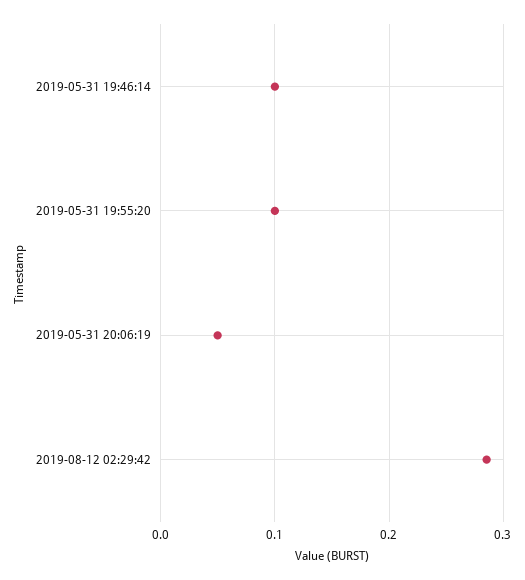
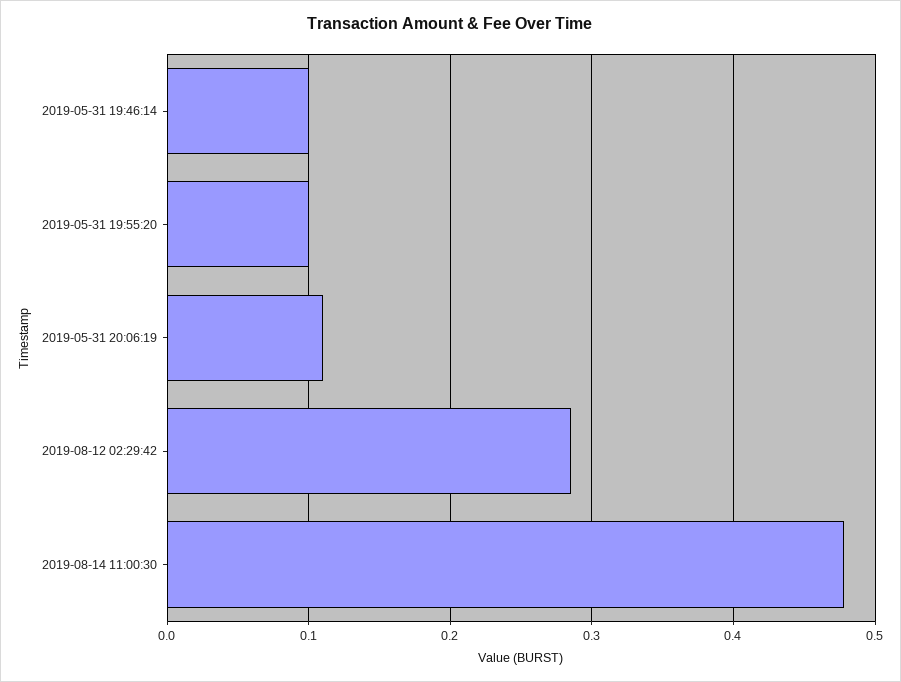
2019-05-31 20:06:19: 0.05 -> 0.11
2019-08-14 11:00:30: none -> 0.48

